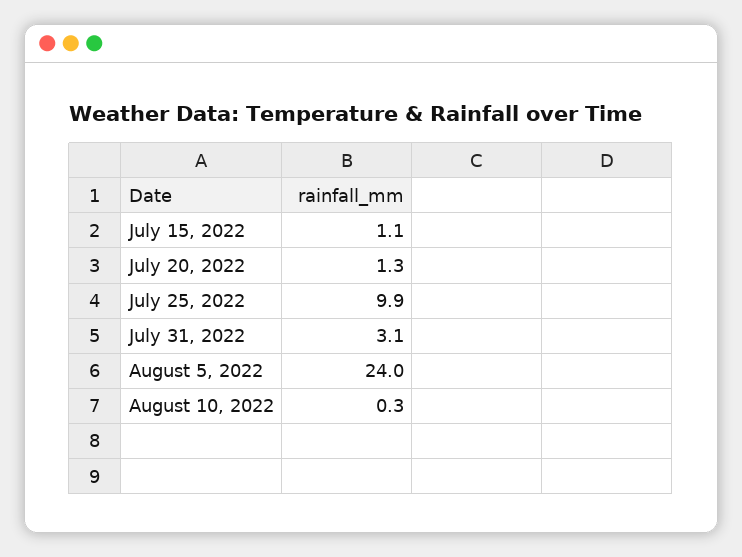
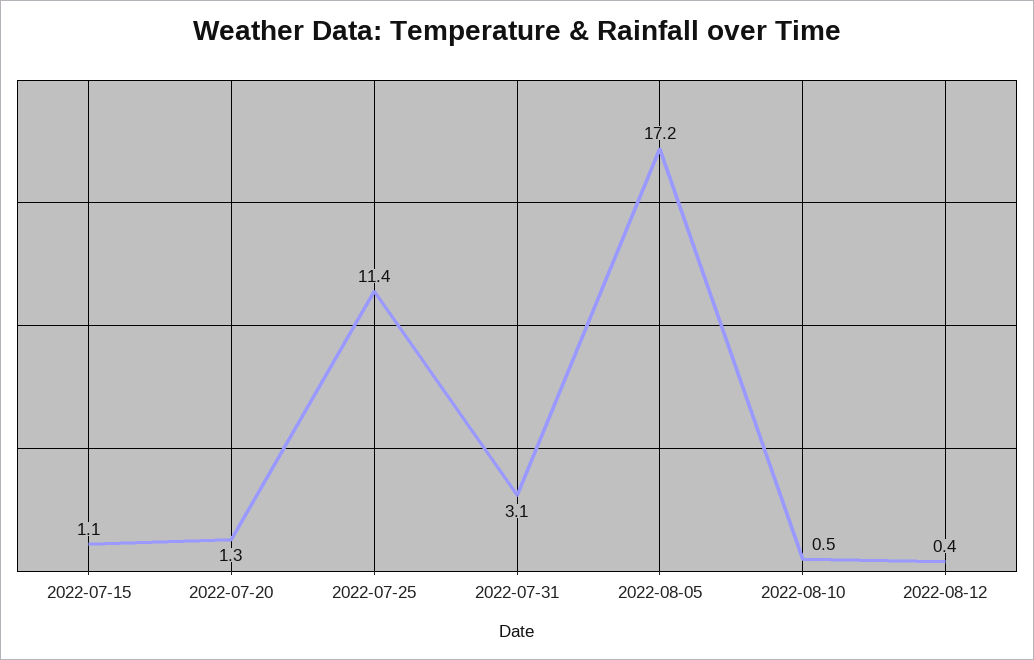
July 25, 2022: 9.9 -> 11.4
August 5, 2022: 24 -> 17.2
August 10, 2022: 0.3 -> 0.5
2022-08-12: none -> 0.4

